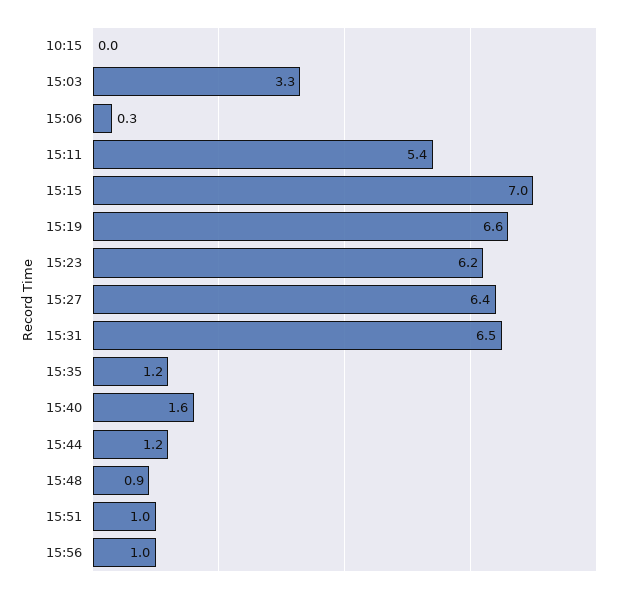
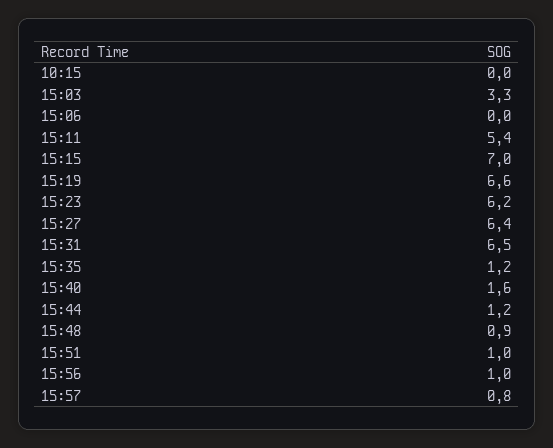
15:06: 0.3 -> 0
15:57: none -> 0.8

